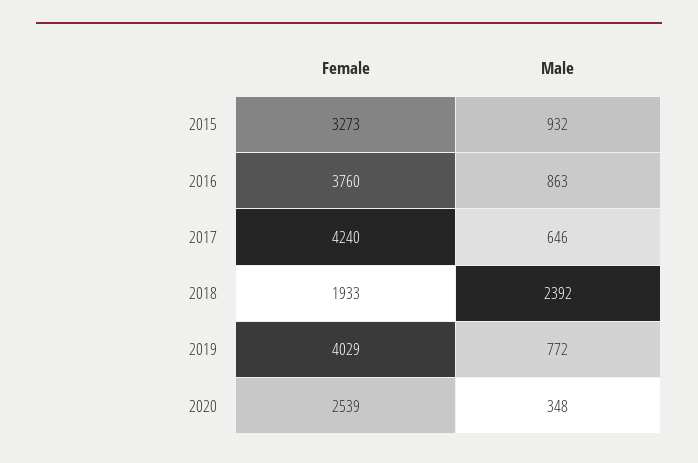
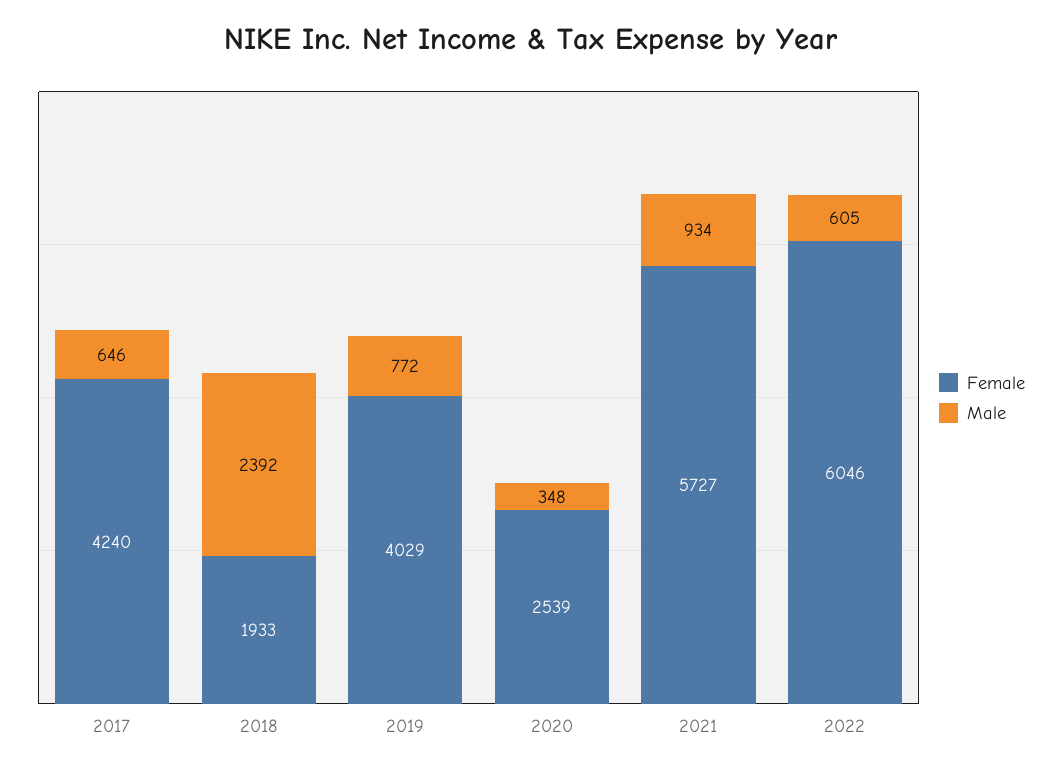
Female, 2015: 3273 -> none
Male, 2015: 932 -> none
Female, 2016: 3760 -> none
Male, 2016: 863 -> none
Female, 2021: none -> 5727
Male, 2021: none -> 934
Female, 2022: none -> 6046
Male, 2022: none -> 605

